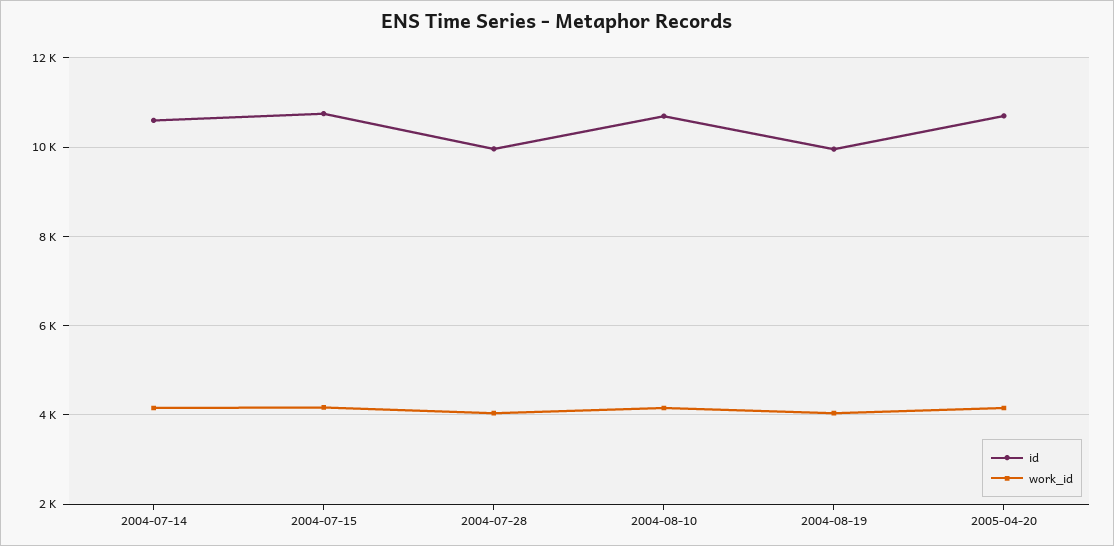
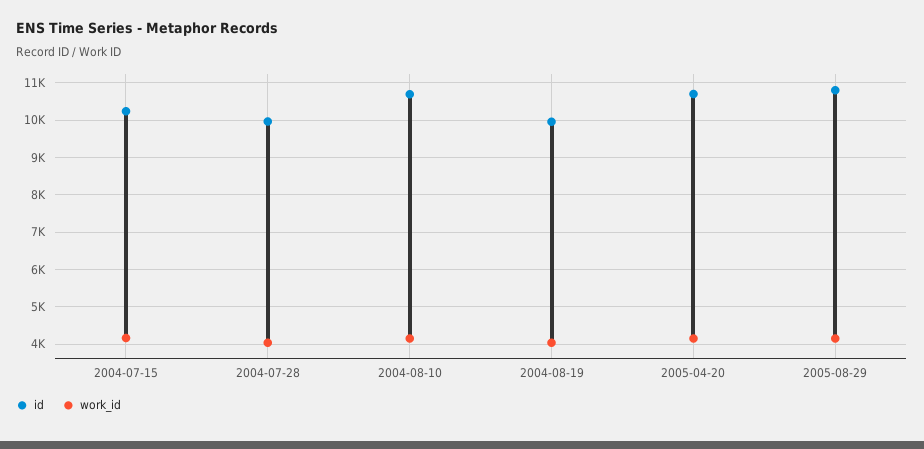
id, 2004-07-14: 10600 -> none
work_id, 2004-07-14: 4200 -> none
id, 2004-07-15: 10800 -> 10200
id, 2005-08-29: none -> 10800
work_id, 2005-08-29: none -> 4200

